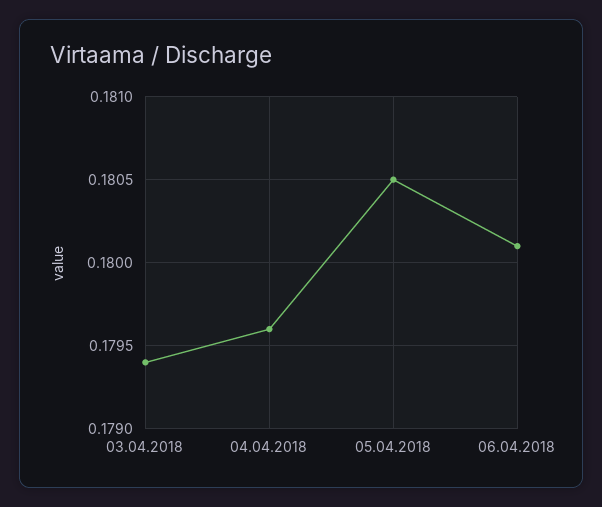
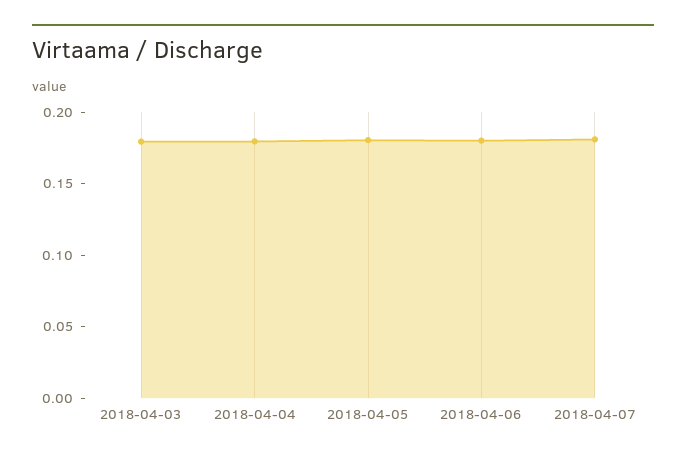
2018-04-07: none -> 0.18

